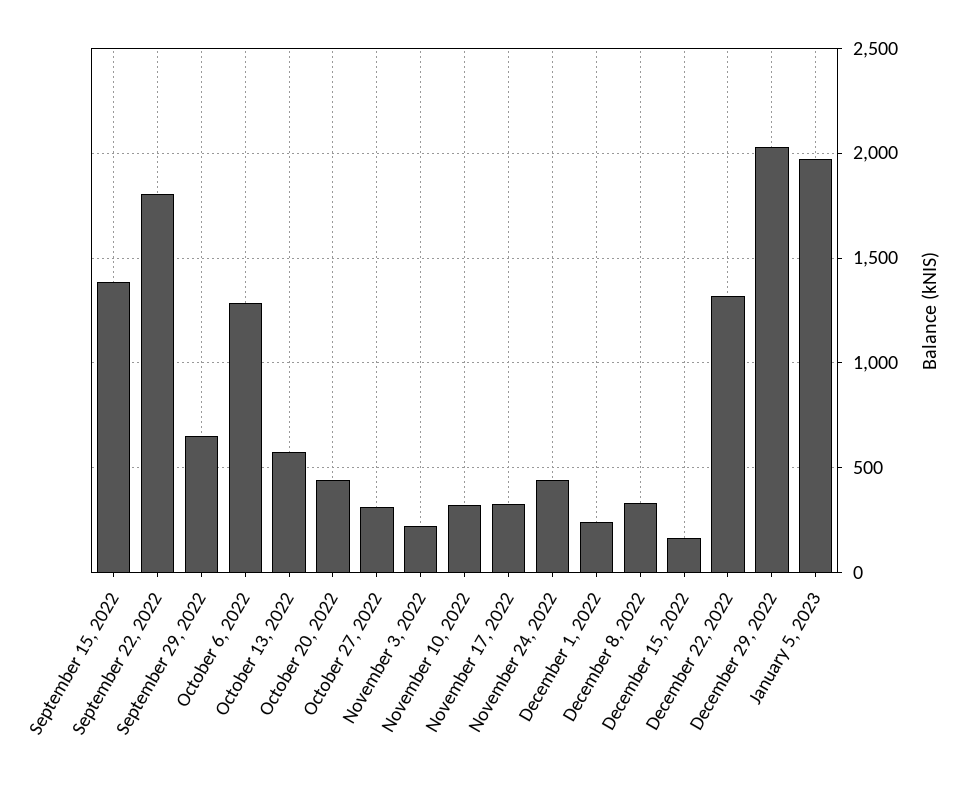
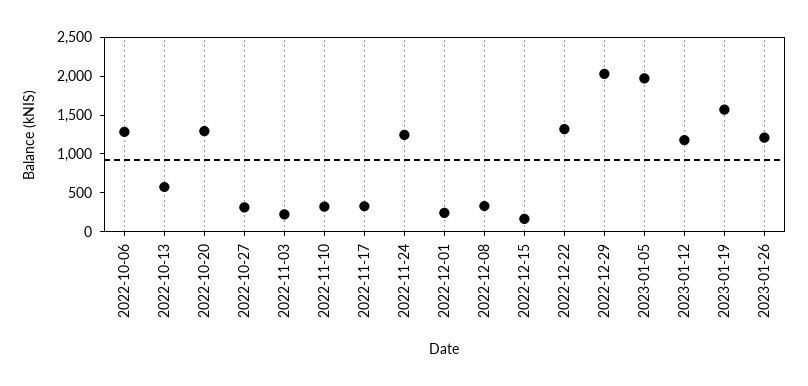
September 15, 2022: 1400 -> none
September 22, 2022: 1800 -> none
September 29, 2022: 650 -> none
October 20, 2022: 450 -> 1250
November 24, 2022: 450 -> 1250
2023-01-12: none -> 1250
2023-01-19: none -> 1500
2023-01-26: none -> 1250

